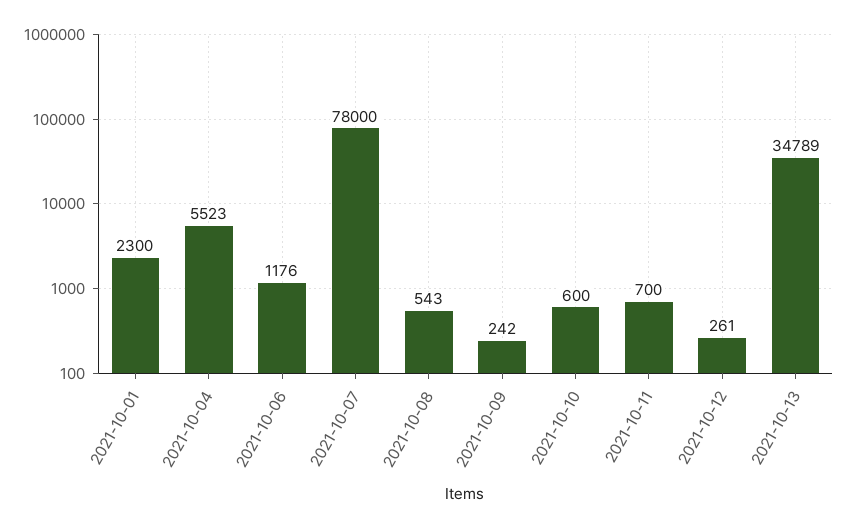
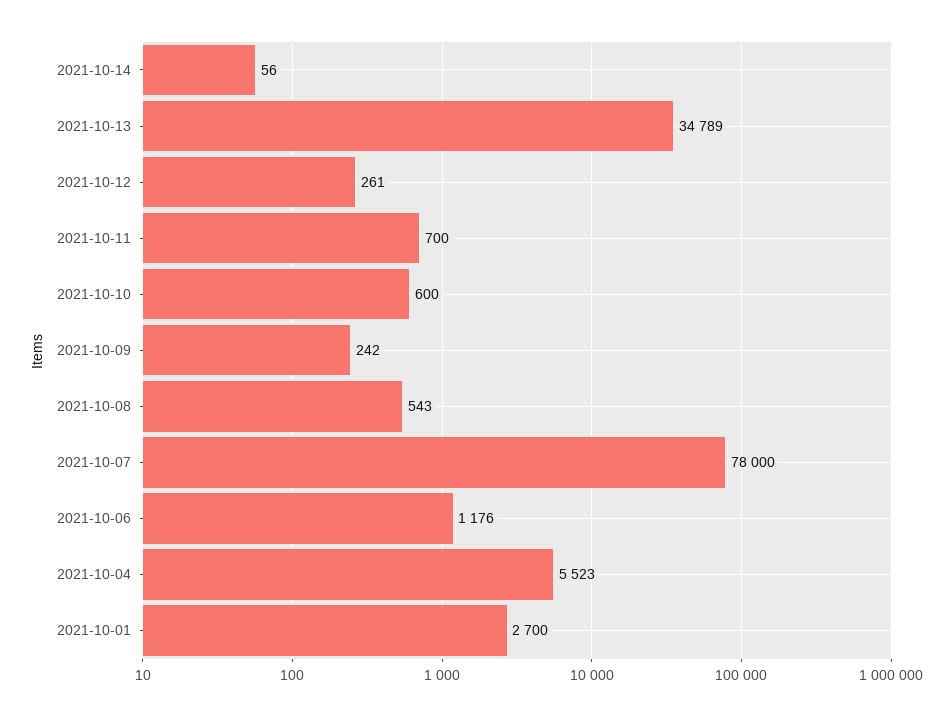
2021-10-01: 2300 -> 2700
2021-10-14: none -> 56

